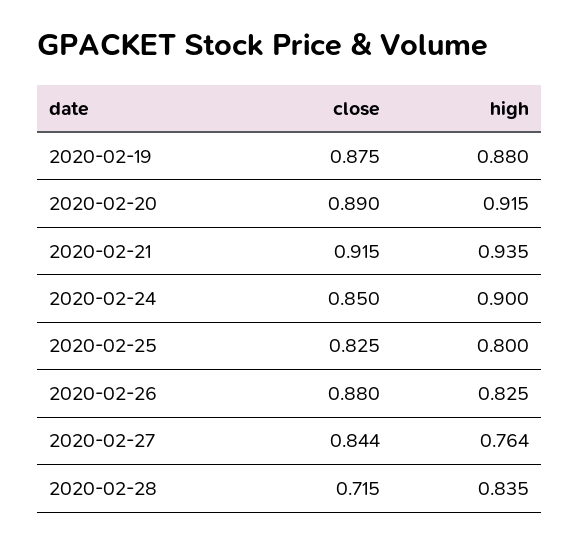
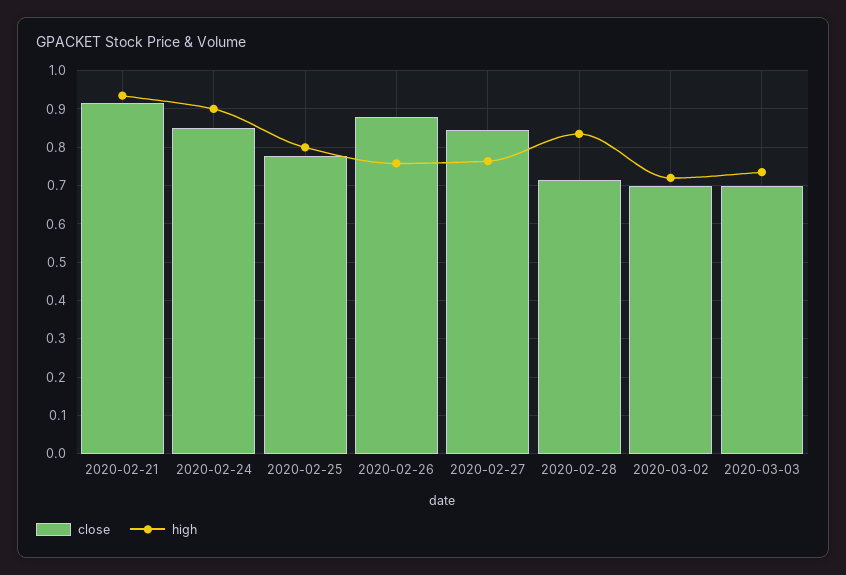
close, 2020-02-19: 0.875 -> none
high, 2020-02-19: 0.88 -> none
close, 2020-02-20: 0.89 -> none
high, 2020-02-20: 0.915 -> none
close, 2020-02-25: 0.825 -> 0.78
high, 2020-02-26: 0.825 -> 0.76
close, 2020-03-02: none -> 0.7
high, 2020-03-02: none -> 0.72
close, 2020-03-03: none -> 0.7
high, 2020-03-03: none -> 0.74

